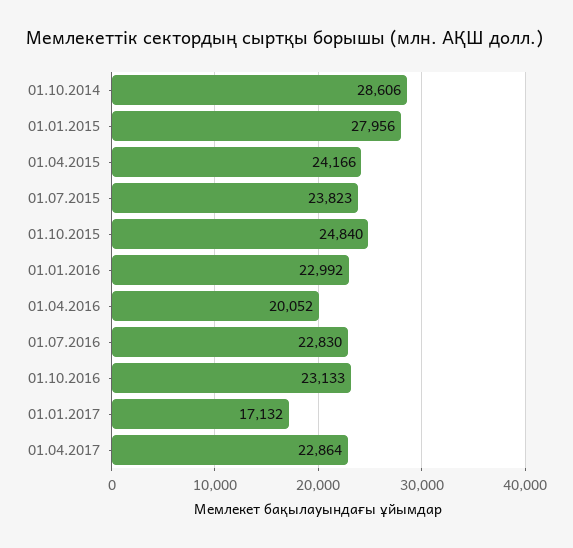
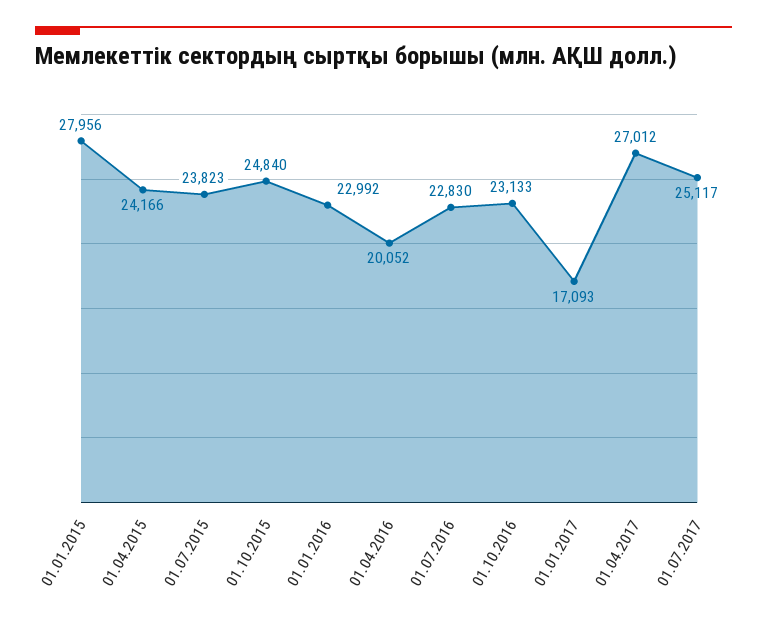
01.10.2014: 28606 -> none
01.01.2017: 17132 -> 17093
01.04.2017: 22864 -> 27012
01.07.2017: none -> 25117

